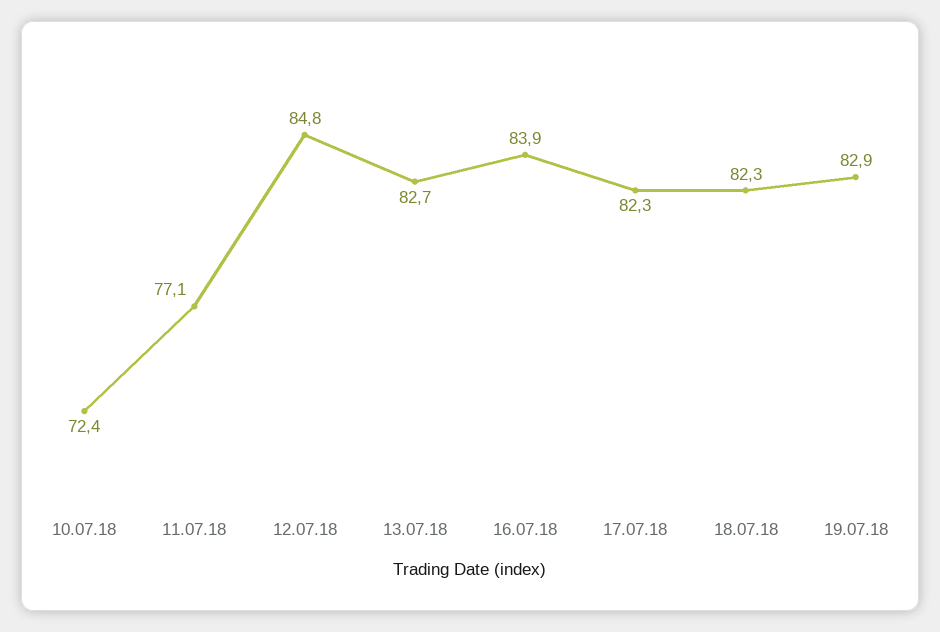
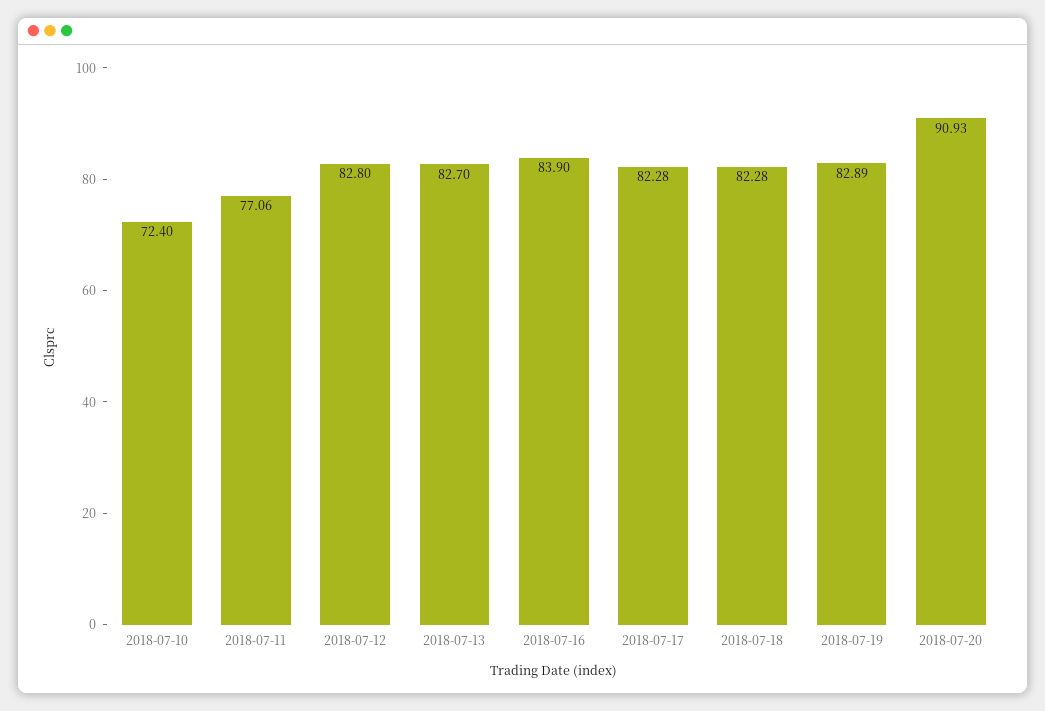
12.07.18: 84.8 -> 82.8
2018-07-20: none -> 90.93

